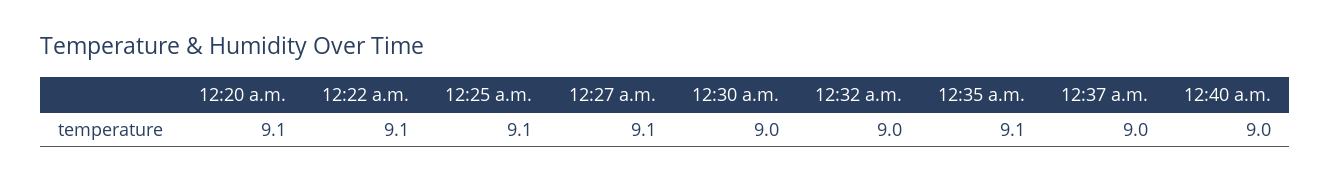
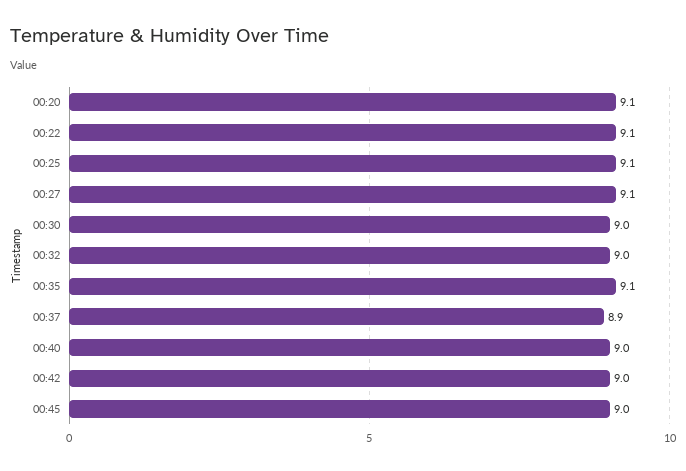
12:37 a.m.: 9 -> 8.9
00:42: none -> 9
00:45: none -> 9

